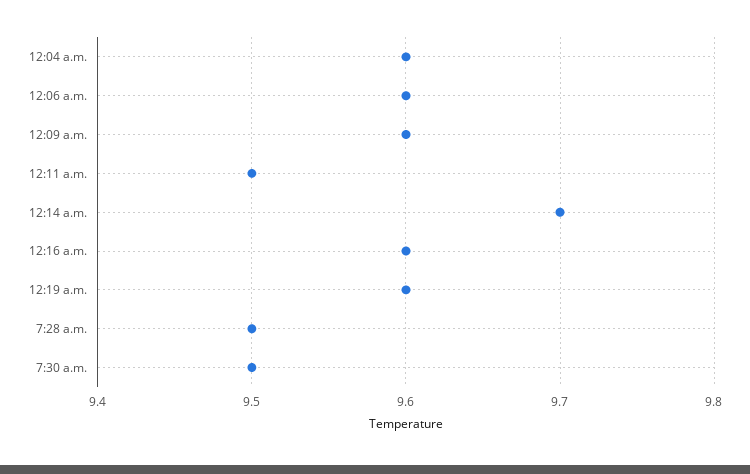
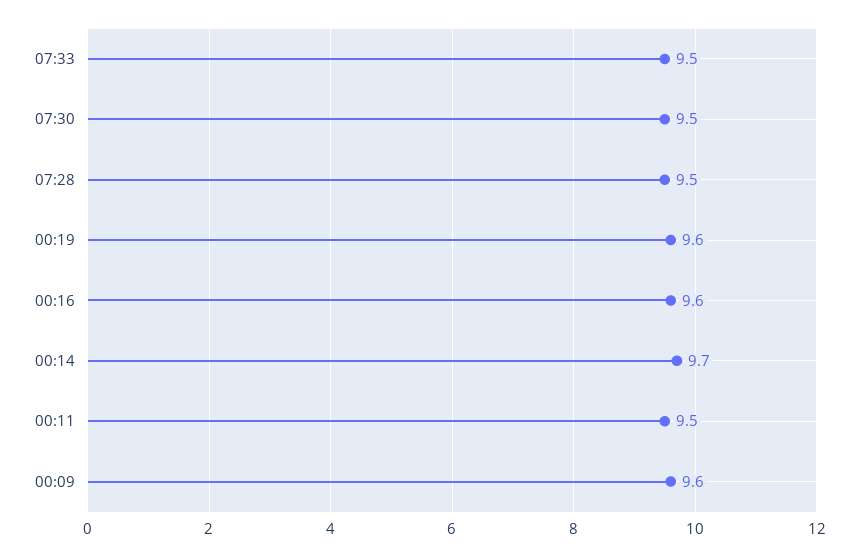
12:04 a.m.: 9.6 -> none
12:06 a.m.: 9.6 -> none
07:33: none -> 9.5

